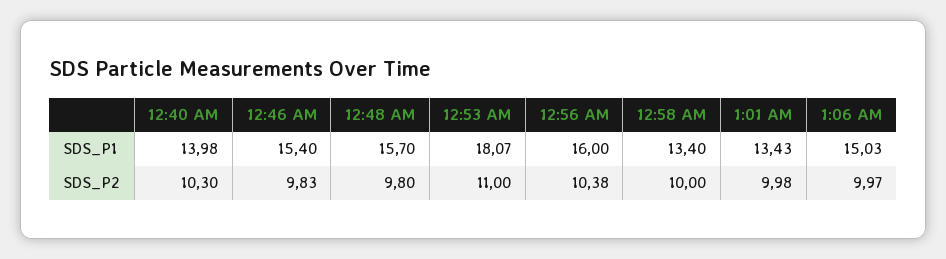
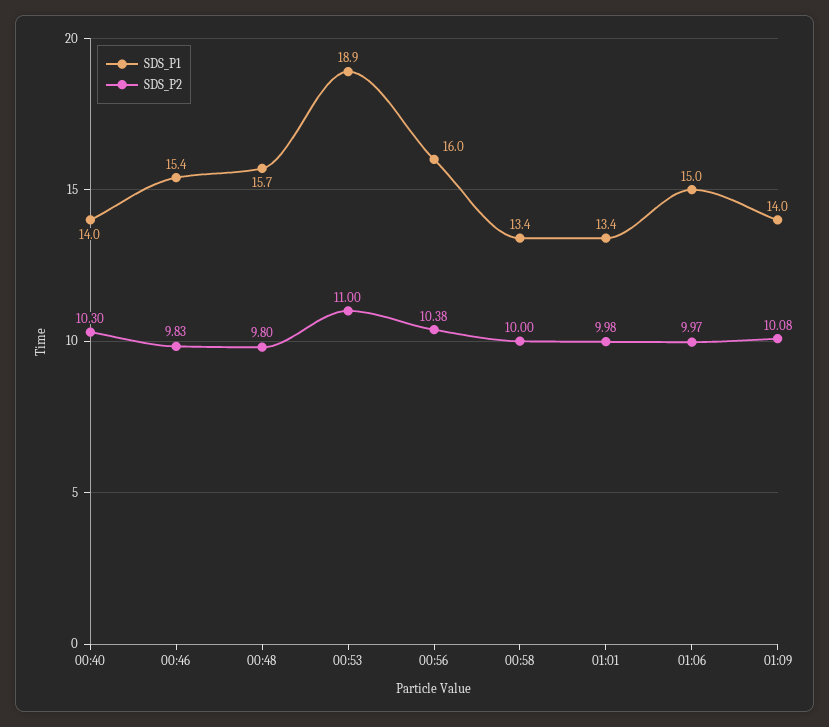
SDS_P1, 12:53 AM: 18.07 -> 18.9
SDS_P1, 01:09: none -> 14
SDS_P2, 01:09: none -> 10.08

